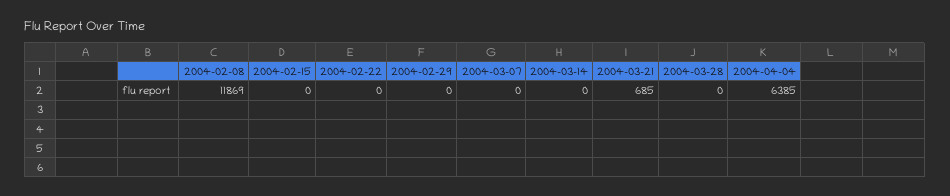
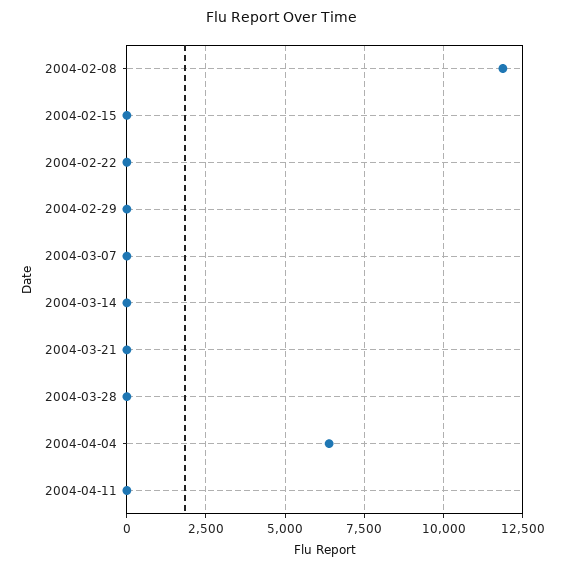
2004-03-21: 685 -> 0
2004-04-11: none -> 0

